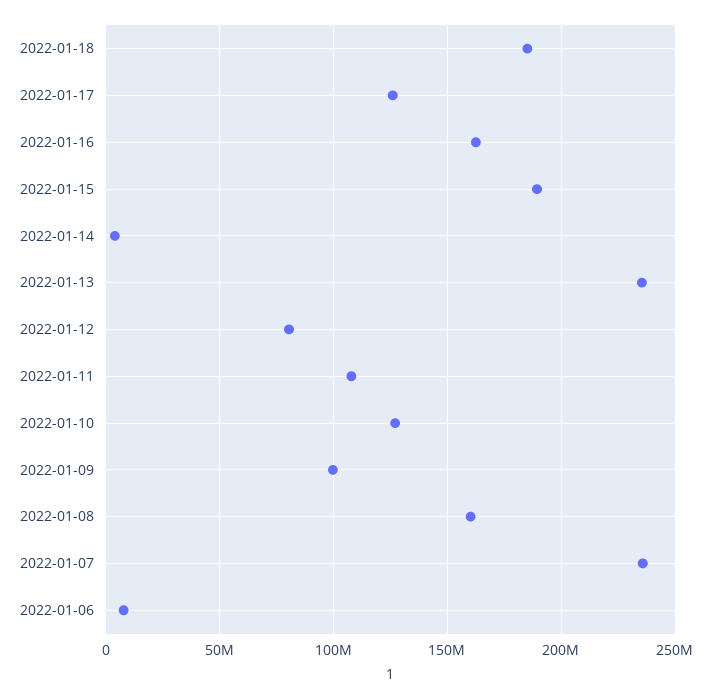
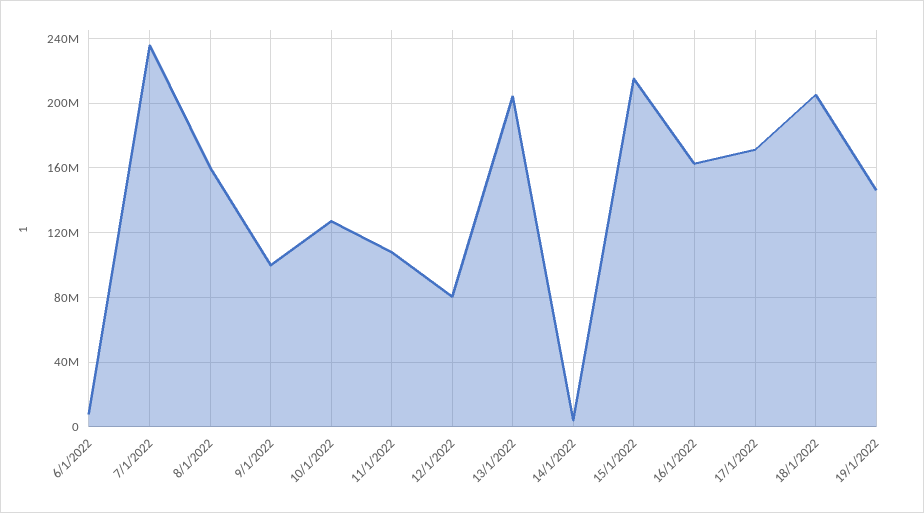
2022-01-18: 185000000 -> 205000000
2022-01-17: 125000000 -> 170000000
2022-01-15: 190000000 -> 215000000
2022-01-13: 235000000 -> 205000000
19/1/2022: none -> 145000000

